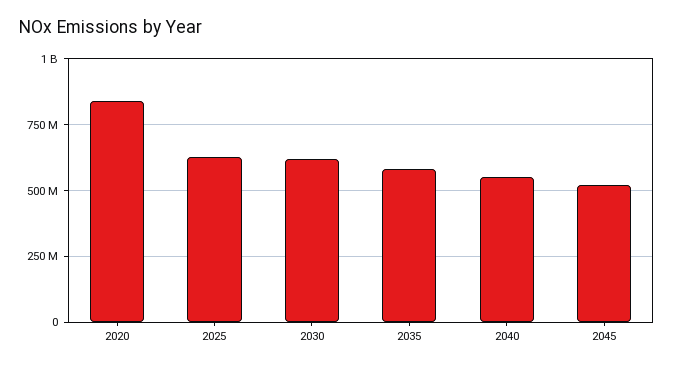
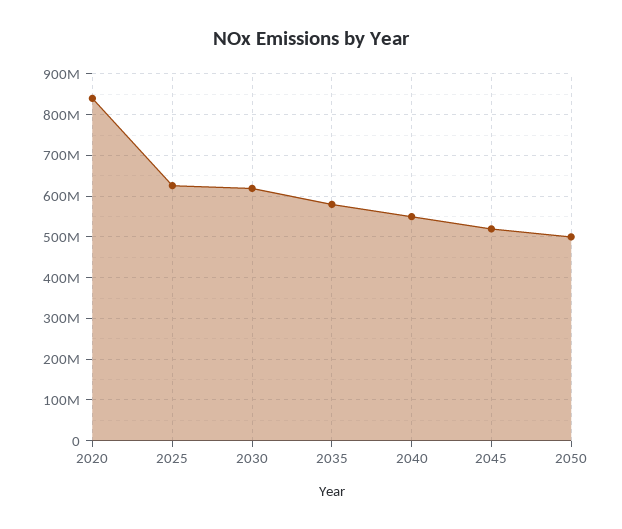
2050: none -> 500000000

